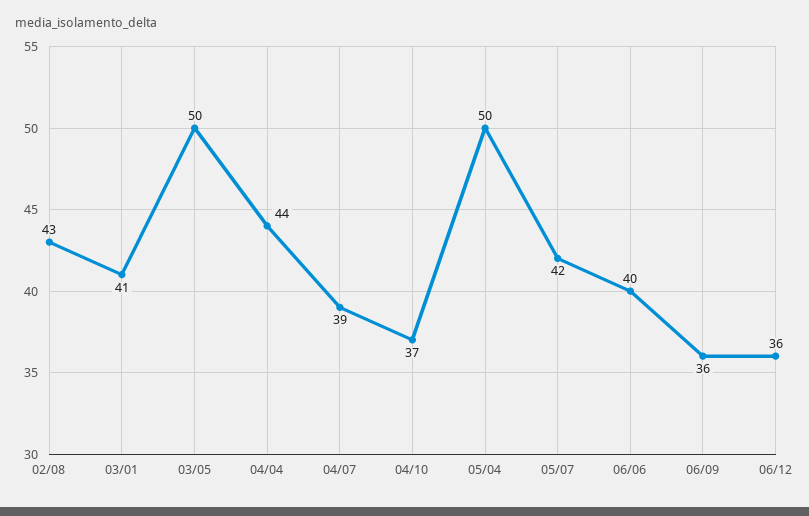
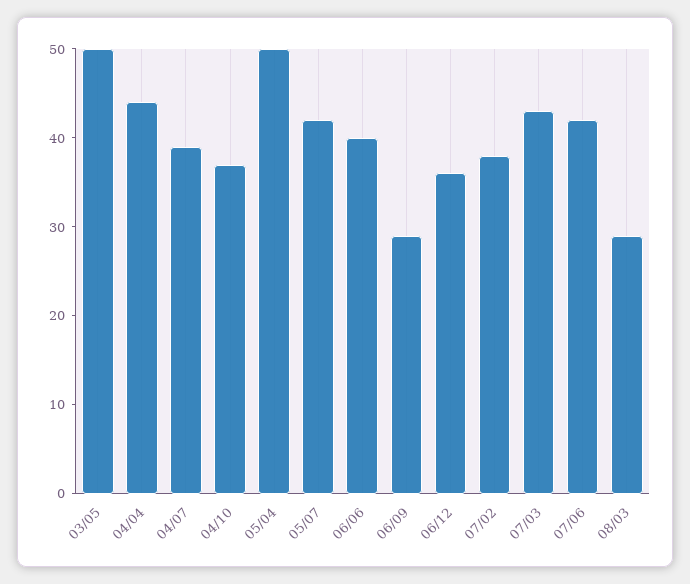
02/08: 43 -> none
03/01: 41 -> none
06/09: 36 -> 29
07/02: none -> 38
07/03: none -> 43
07/06: none -> 42
08/03: none -> 29

